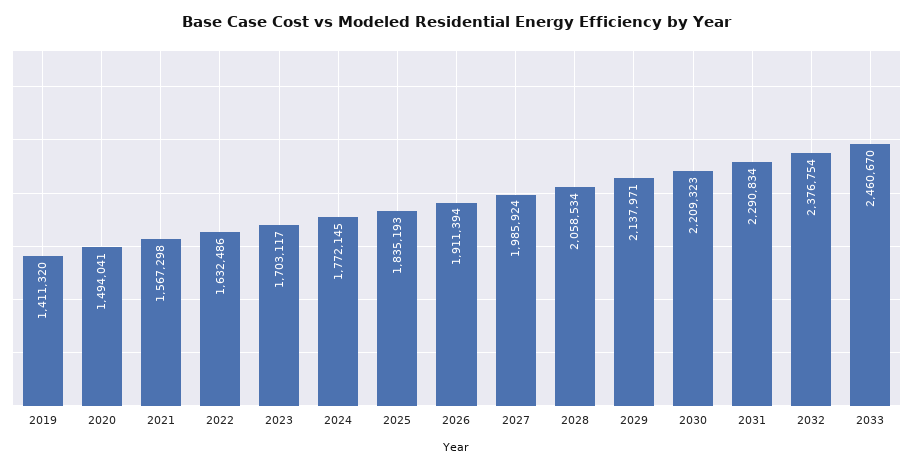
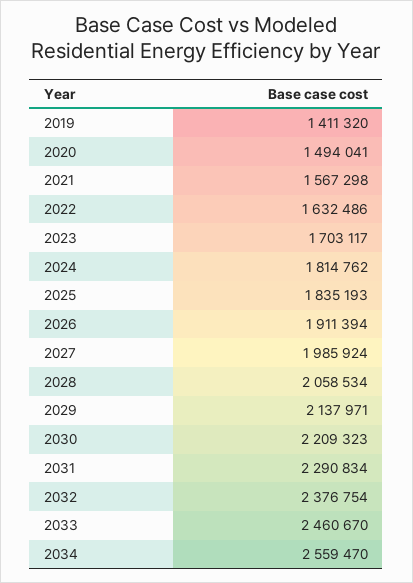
2024: 1772145 -> 1814762
2034: none -> 2559470

